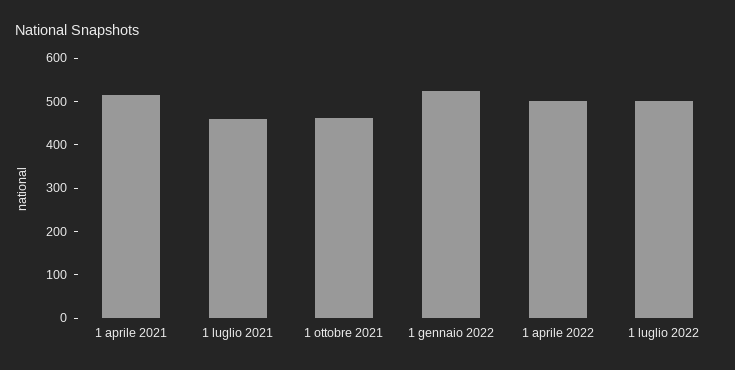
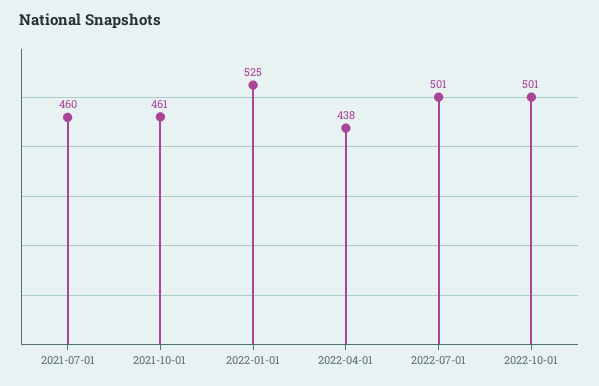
1 aprile 2021: 520 -> none
1 aprile 2022: 500 -> 438
2022-10-01: none -> 501

